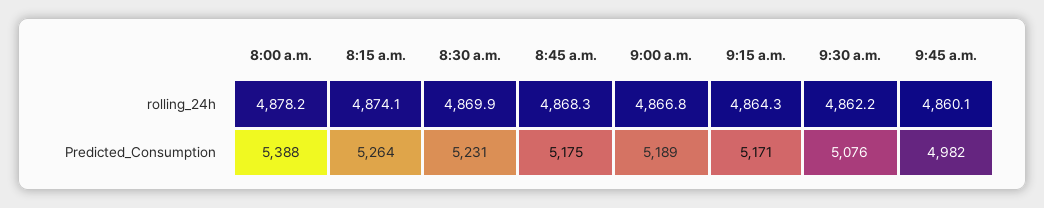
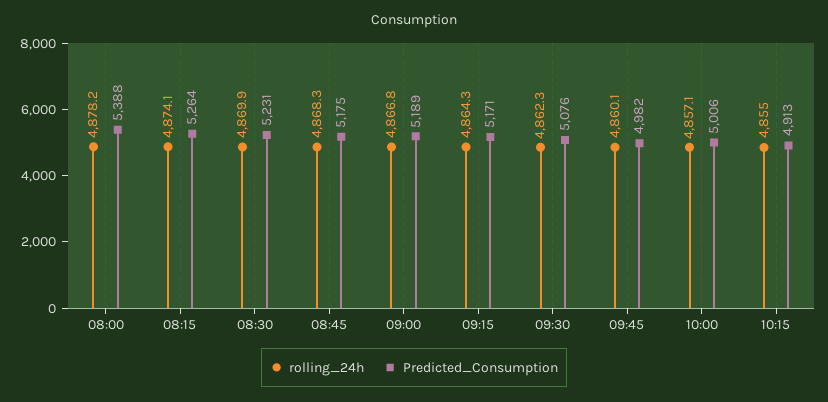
rolling_24h, 9:30 a.m.: 4862.2 -> 4862.3
rolling_24h, 10:00: none -> 4857.1
Predicted_Consumption, 10:00: none -> 5006
rolling_24h, 10:15: none -> 4855
Predicted_Consumption, 10:15: none -> 4913

